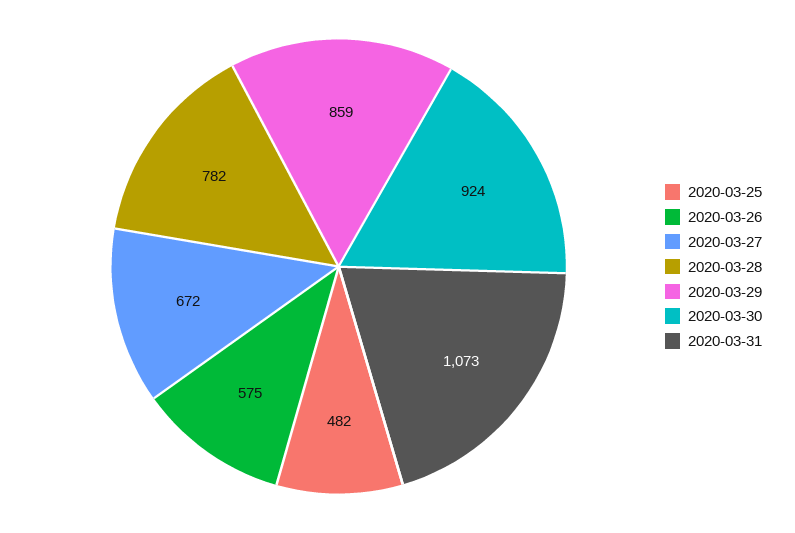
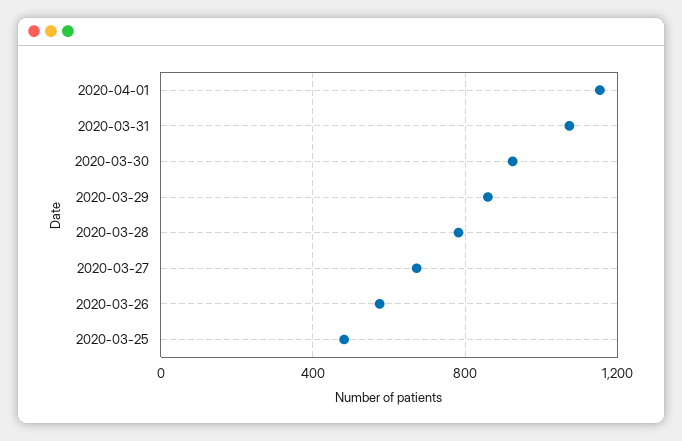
2020-04-01: none -> 1150

